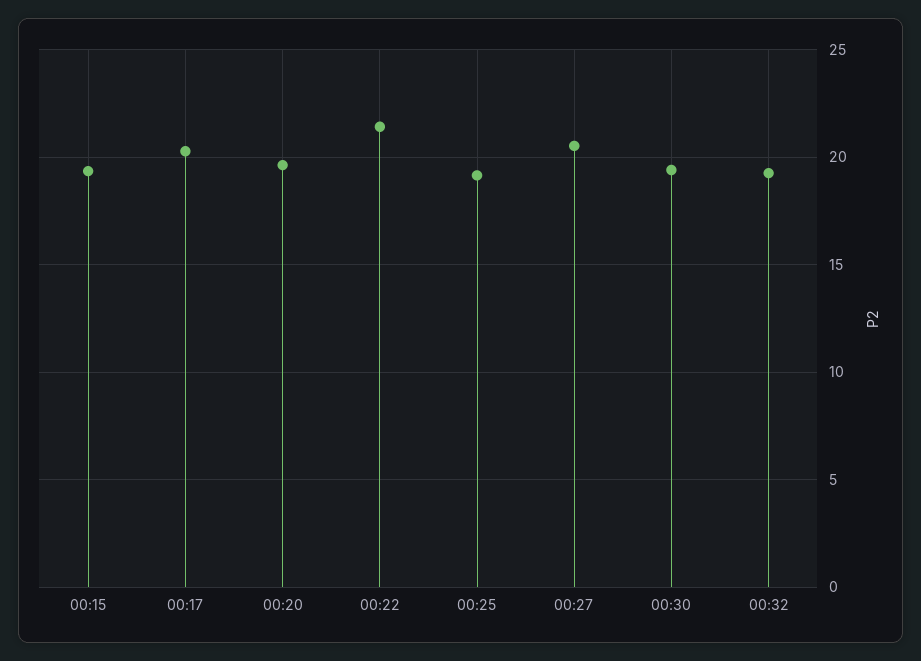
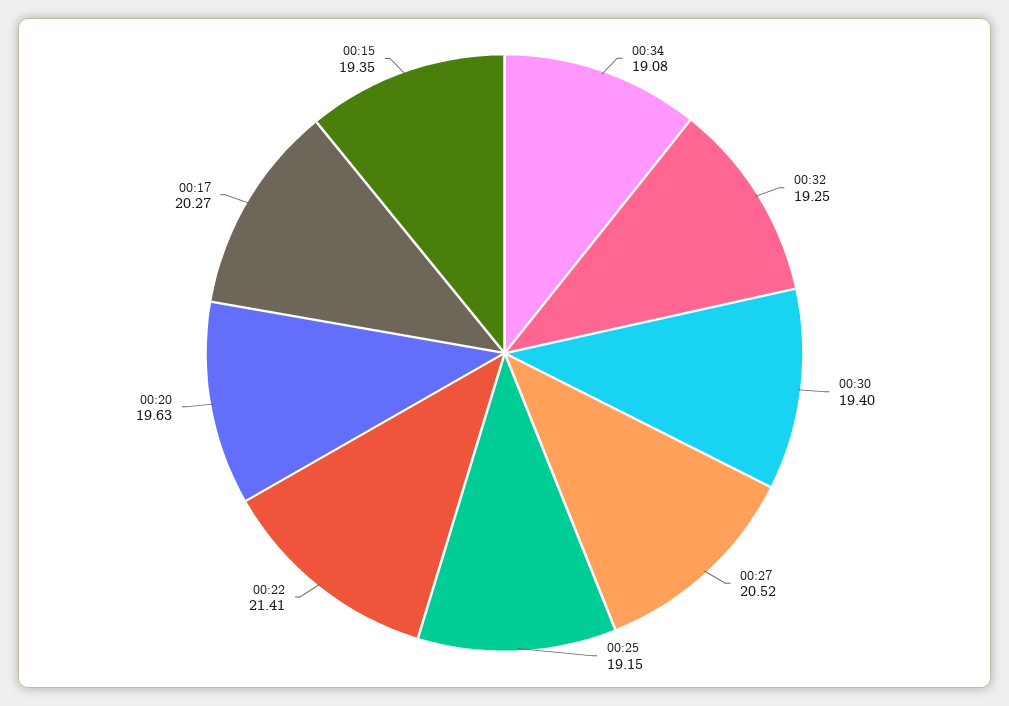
00:34: none -> 19.08

